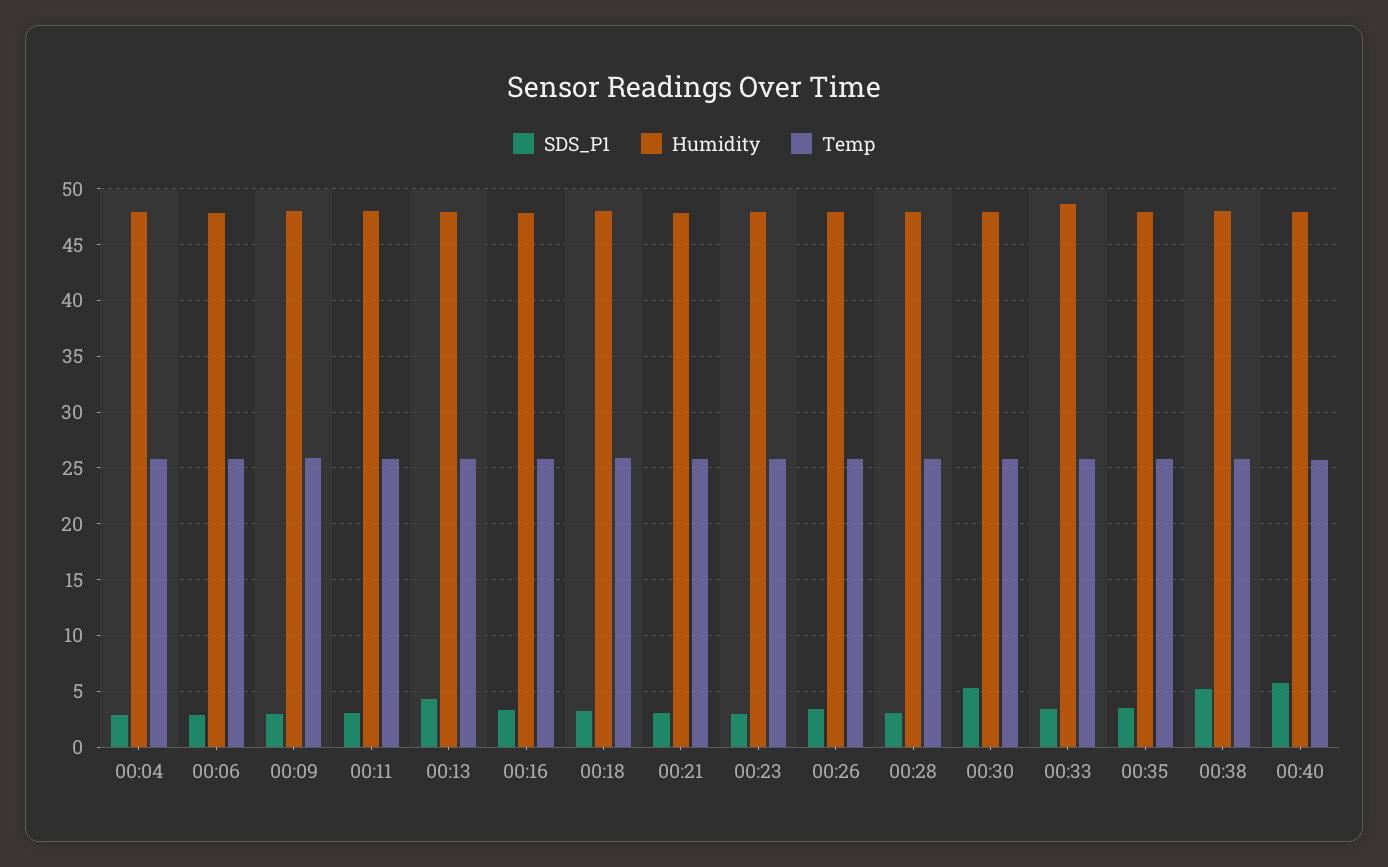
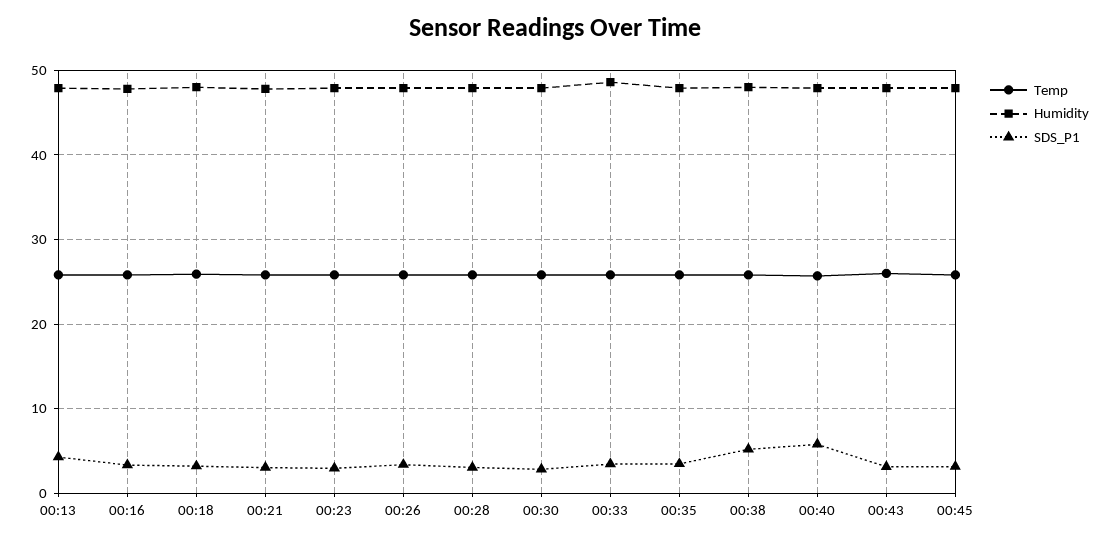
SDS_P1, 00:04: 3 -> none
Humidity, 00:04: 48 -> none
Temp, 00:04: 26 -> none
SDS_P1, 00:06: 3 -> none
Humidity, 00:06: 48 -> none
Temp, 00:06: 26 -> none
SDS_P1, 00:09: 3 -> none
Humidity, 00:09: 48 -> none
Temp, 00:09: 26 -> none
SDS_P1, 00:11: 3 -> none
Humidity, 00:11: 48 -> none
Temp, 00:11: 26 -> none
SDS_P1, 00:30: 5 -> 3
Temp, 00:43: none -> 26
Humidity, 00:43: none -> 48
SDS_P1, 00:43: none -> 3
Temp, 00:45: none -> 26
Humidity, 00:45: none -> 48
SDS_P1, 00:45: none -> 3

